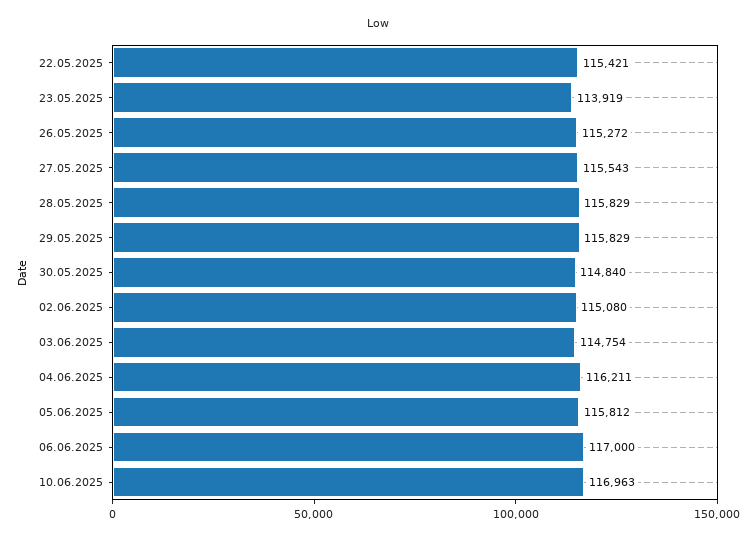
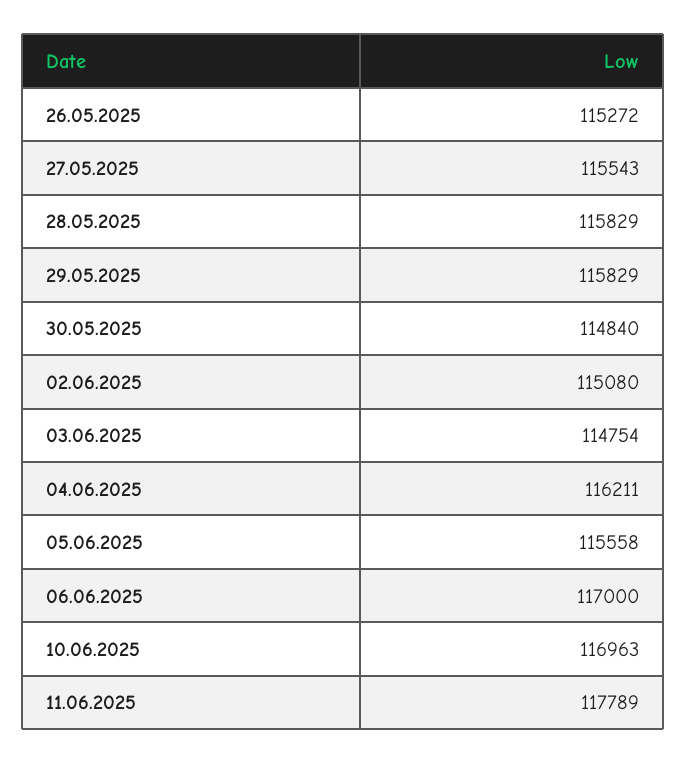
22.05.2025: 115421 -> none
23.05.2025: 113919 -> none
05.06.2025: 115812 -> 115558
11.06.2025: none -> 117789

